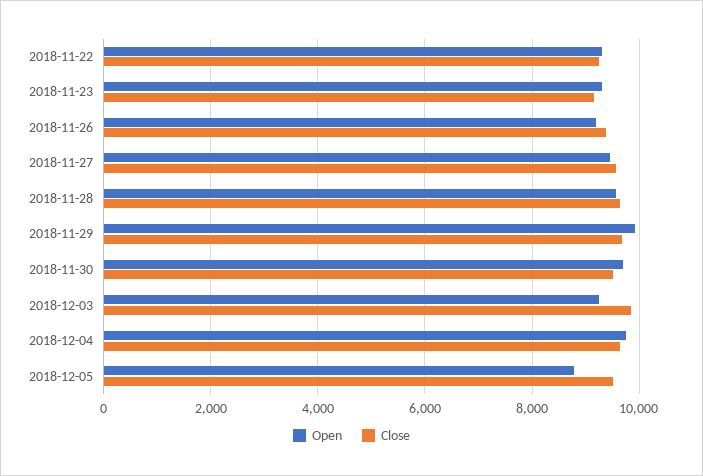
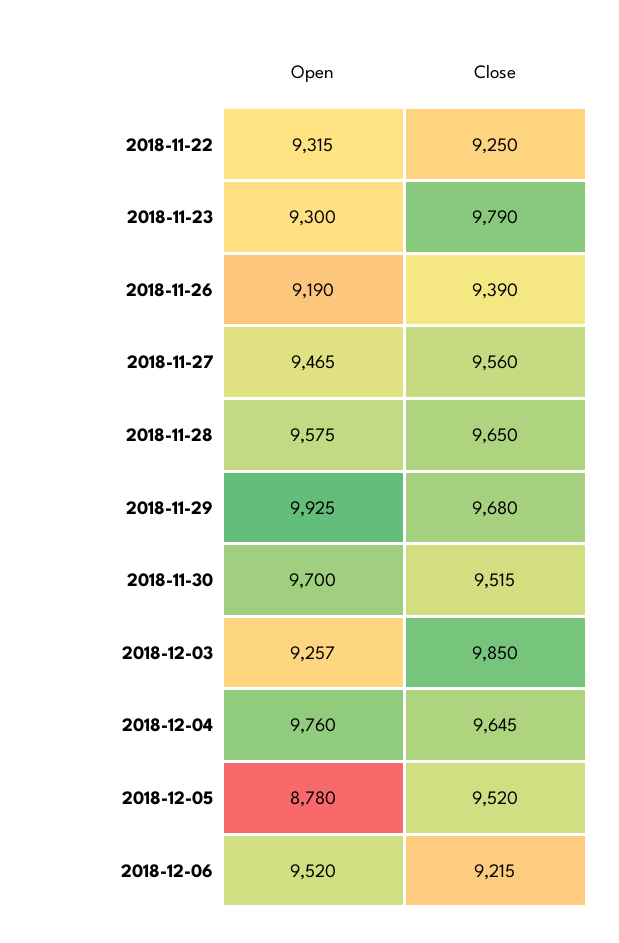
Close, 2018-11-23: 9200 -> 9790
Open, 2018-12-06: none -> 9520
Close, 2018-12-06: none -> 9215

